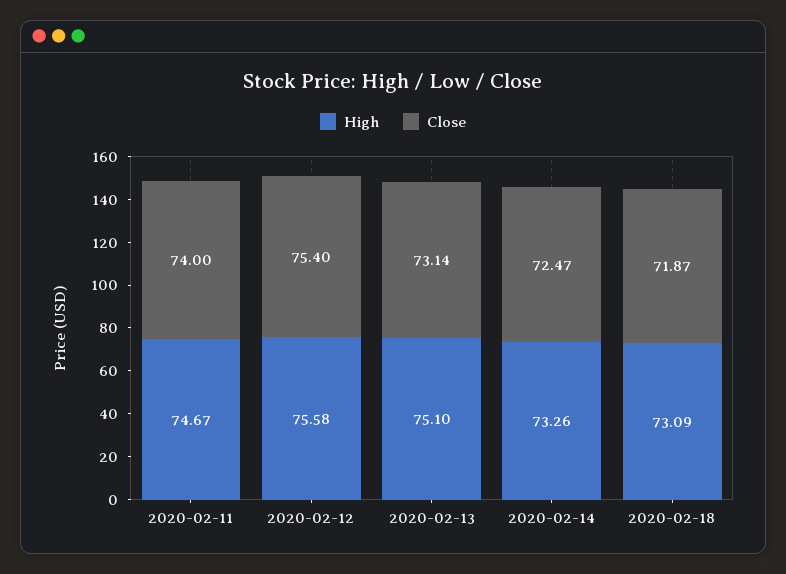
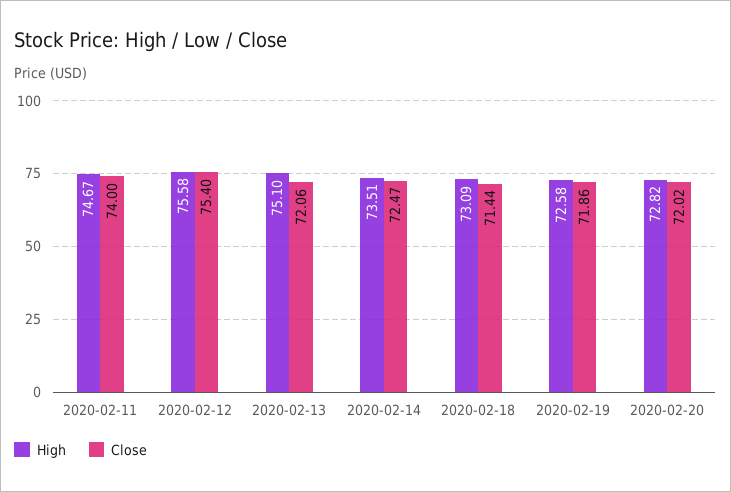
Close, 2020-02-13: 73.14 -> 72.06
High, 2020-02-14: 73.26 -> 73.51
Close, 2020-02-18: 71.87 -> 71.44
High, 2020-02-19: none -> 72.58
Close, 2020-02-19: none -> 71.86
High, 2020-02-20: none -> 72.82
Close, 2020-02-20: none -> 72.02

